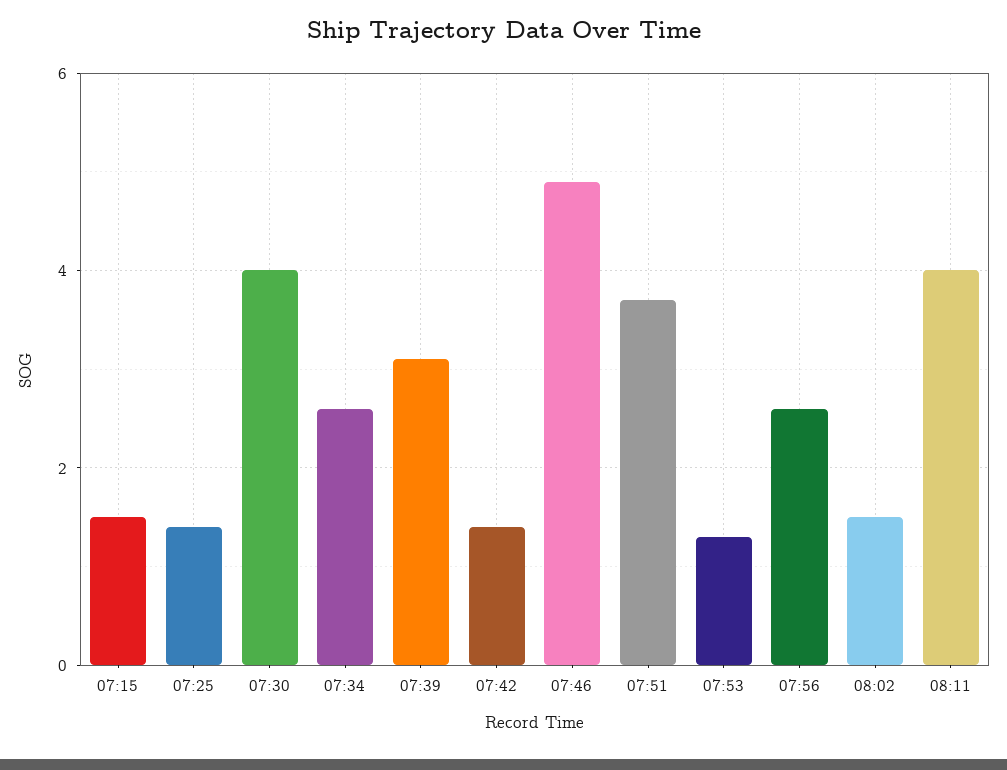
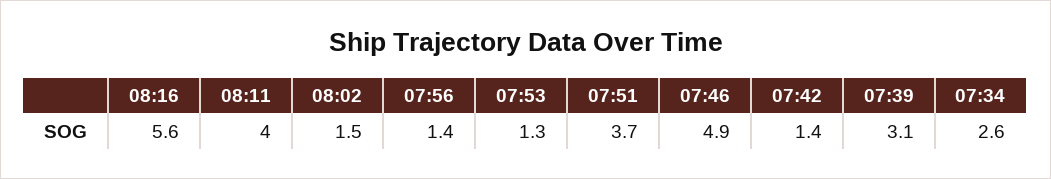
07:15: 1.5 -> none
07:25: 1.5 -> none
07:30: 4 -> none
07:56: 2.5 -> 1.4
08:16: none -> 5.6

